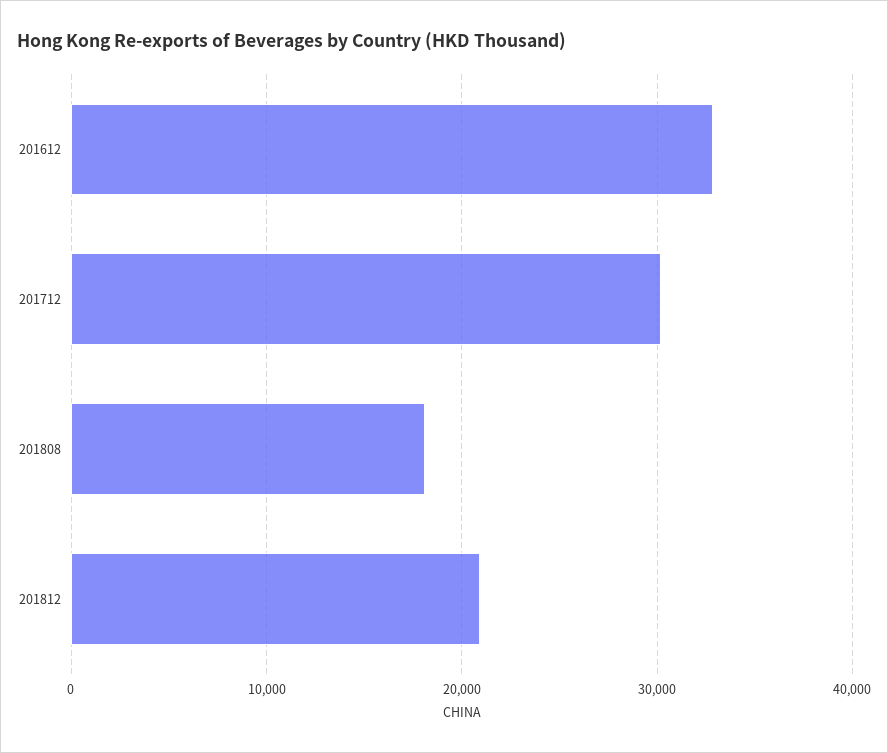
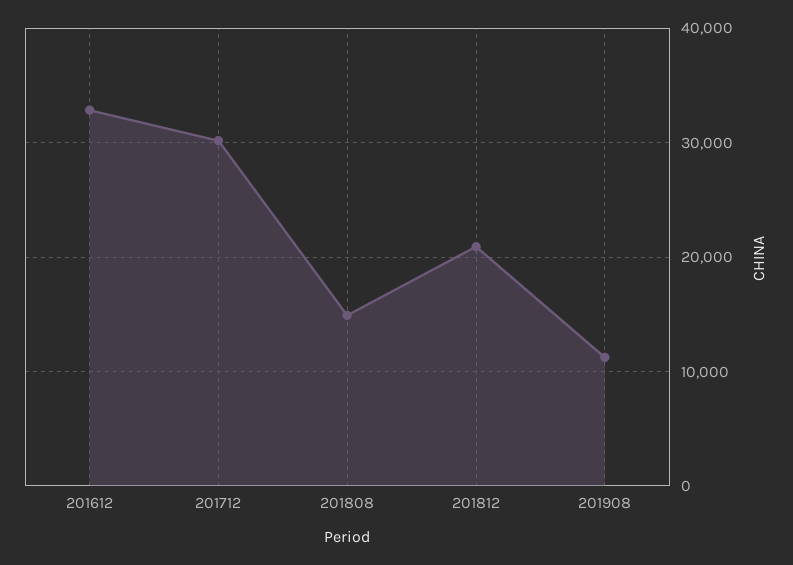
201808: 18000 -> 15000
201908: none -> 11000

